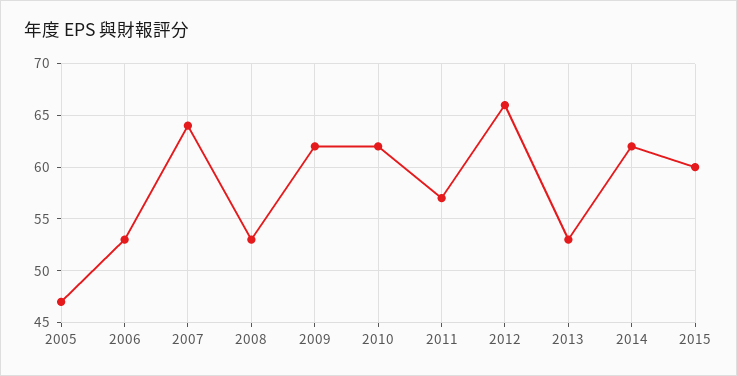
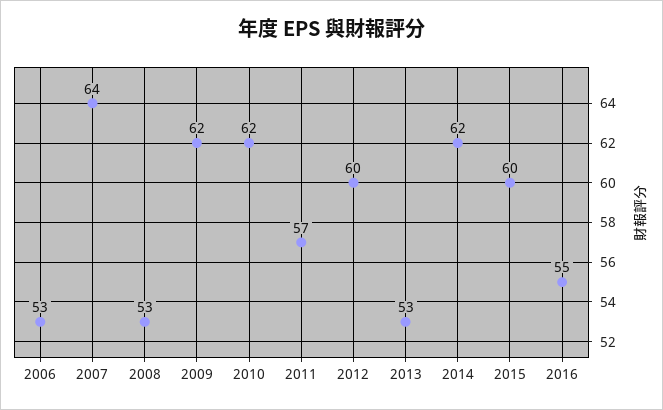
2005: 47 -> none
2012: 66 -> 60
2016: none -> 55

